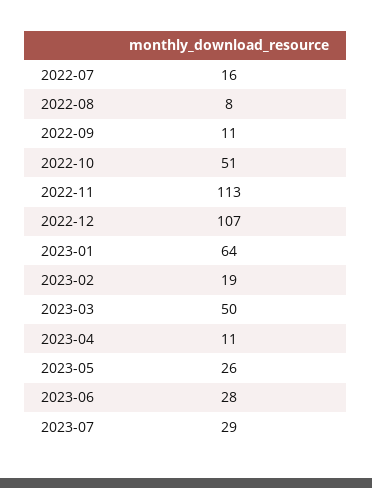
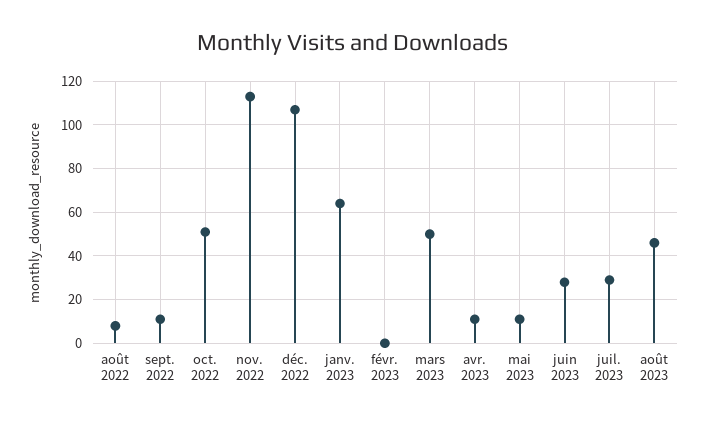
2022-07: 16 -> none
2023-02: 19 -> 0
2023-05: 26 -> 10
août 2023: none -> 45

